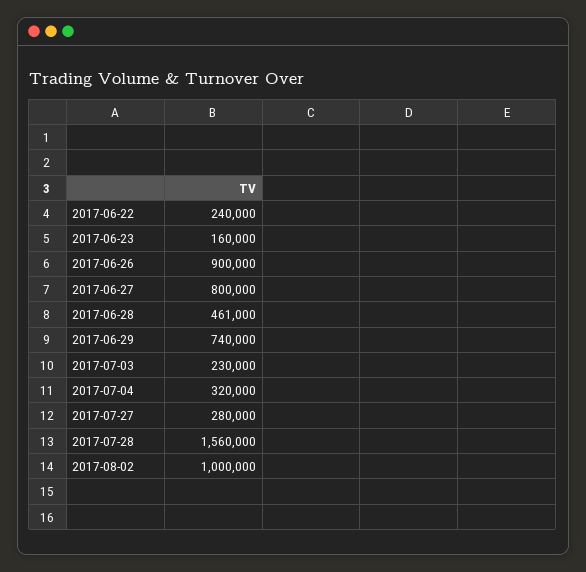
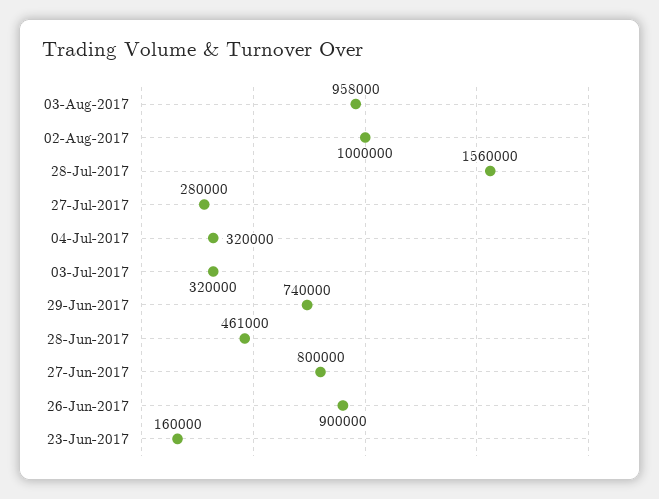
2017-06-22: 240000 -> none
2017-07-03: 230000 -> 320000
03-Aug-2017: none -> 958000

